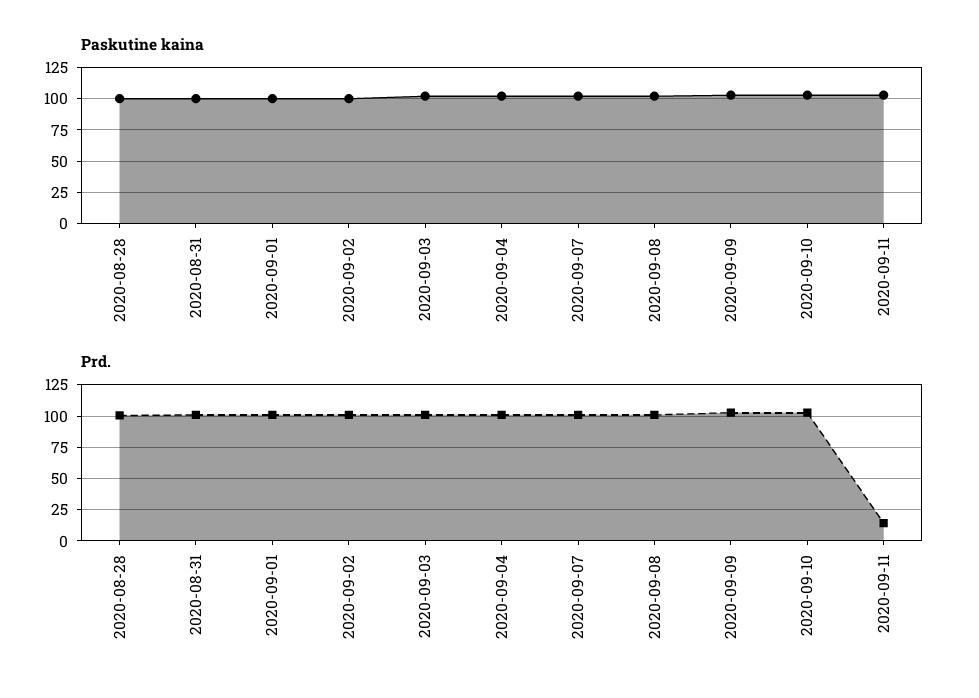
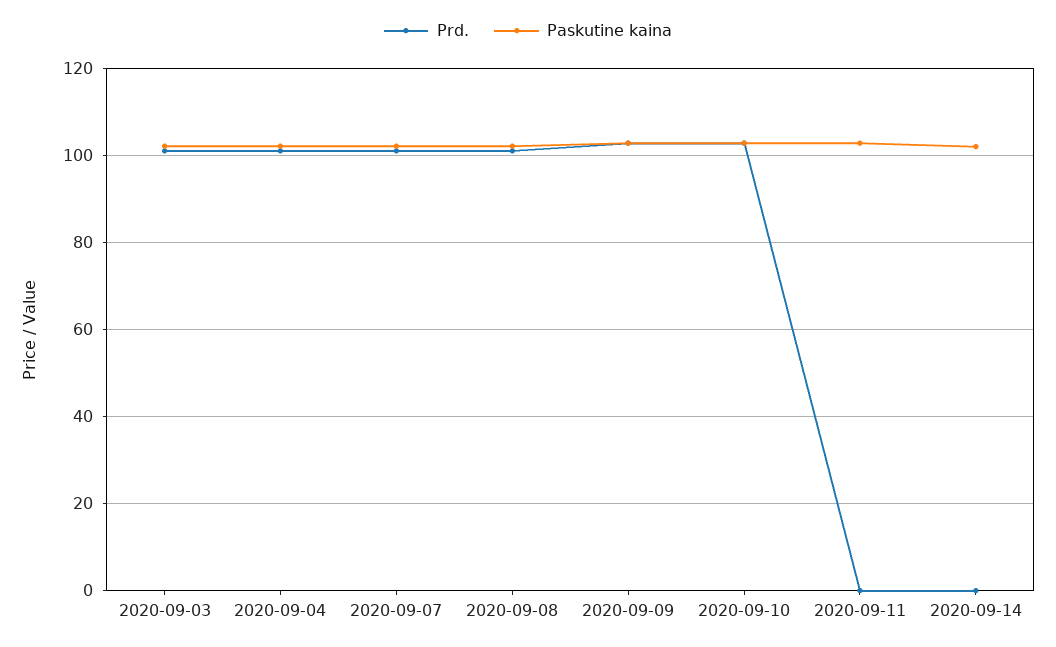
Paskutine kaina, 2020-08-28: 100 -> none
Paskutine kaina, 2020-08-31: 100 -> none
Paskutine kaina, 2020-09-01: 100 -> none
Paskutine kaina, 2020-09-02: 100 -> none
Prd., 2020-08-28: 100 -> none
Prd., 2020-08-31: 100 -> none
Prd., 2020-09-01: 100 -> none
Prd., 2020-09-02: 100 -> none
Prd., 2020-09-11: 15 -> 0
Prd., 2020-09-14: none -> 0
Paskutine kaina, 2020-09-14: none -> 102

